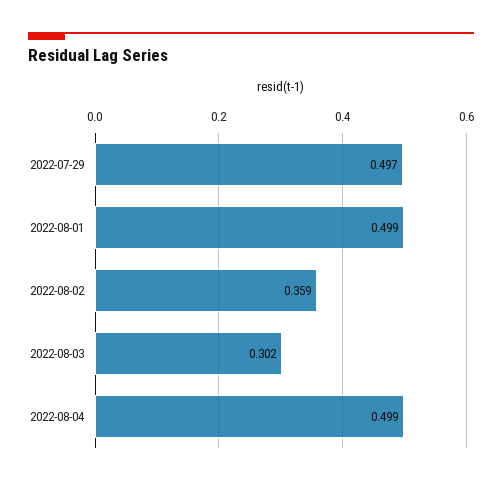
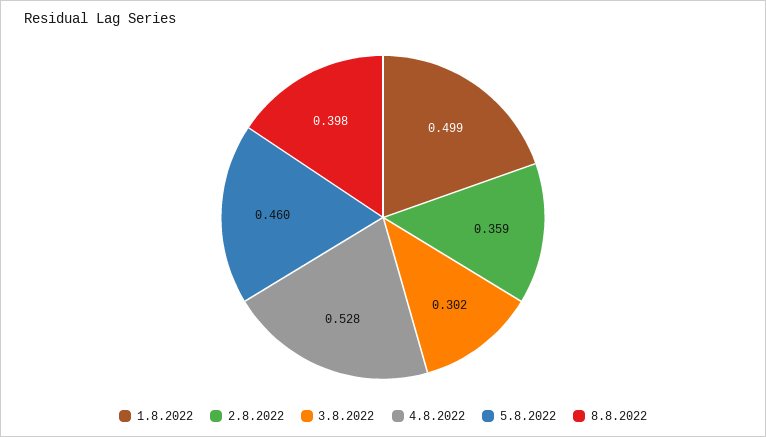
2022-07-29: 0.497 -> none
2022-08-04: 0.499 -> 0.528
5.8.2022: none -> 0.46
8.8.2022: none -> 0.398

